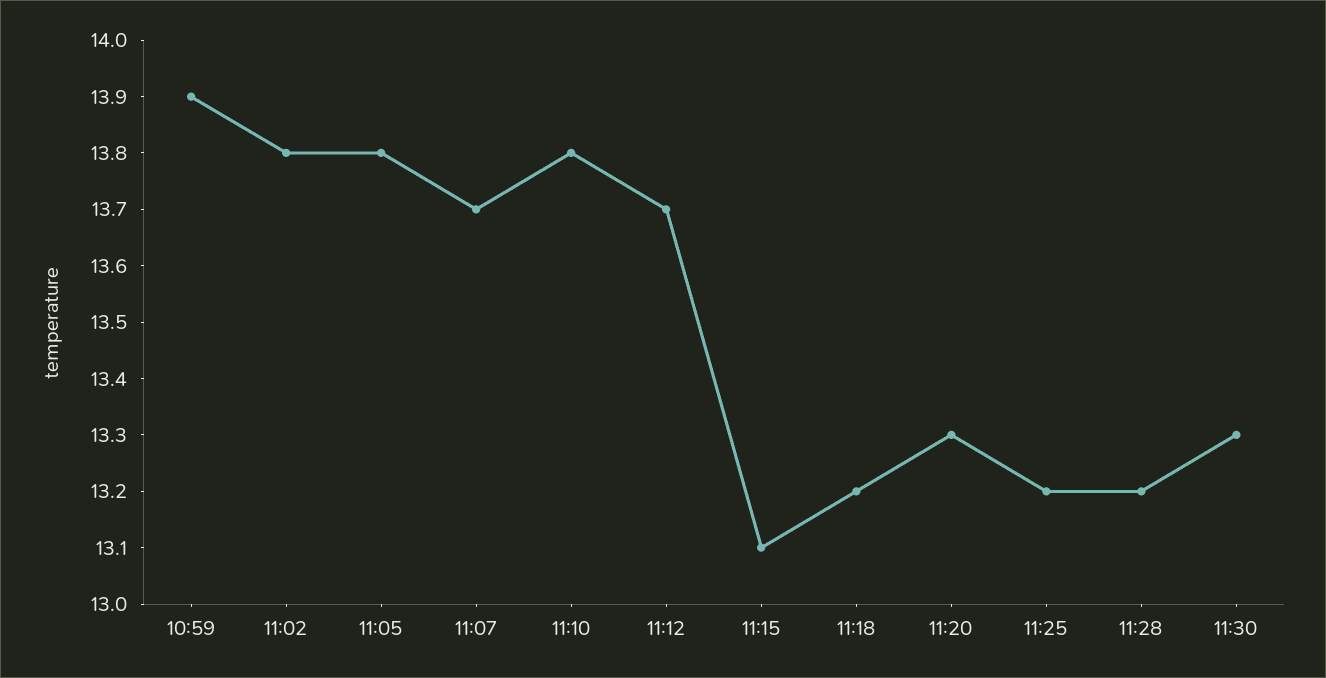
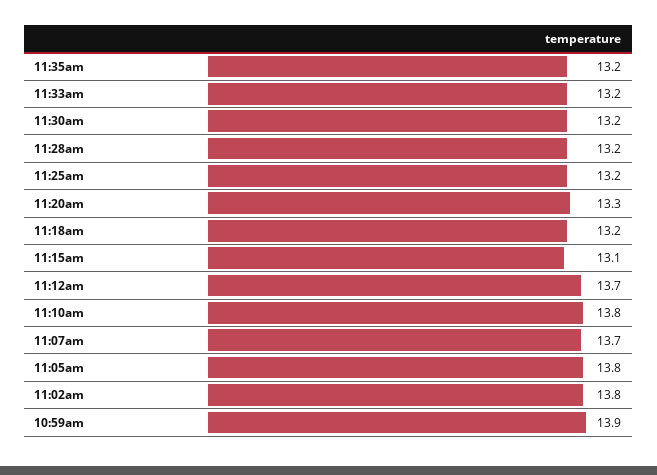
11:30: 13.3 -> 13.2
11:35am: none -> 13.2
11:33am: none -> 13.2

